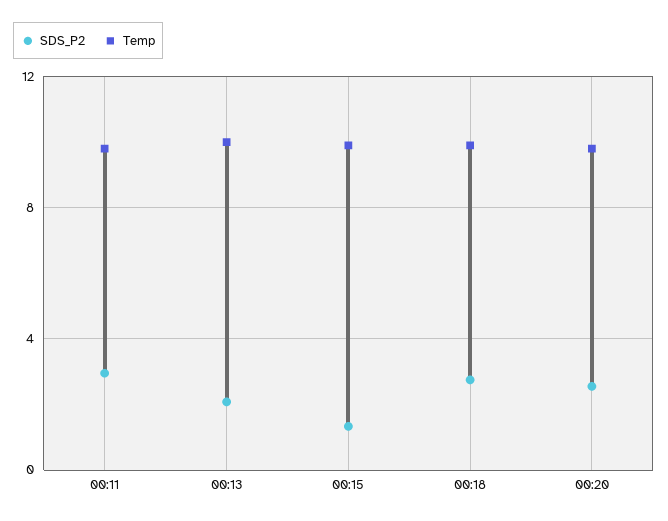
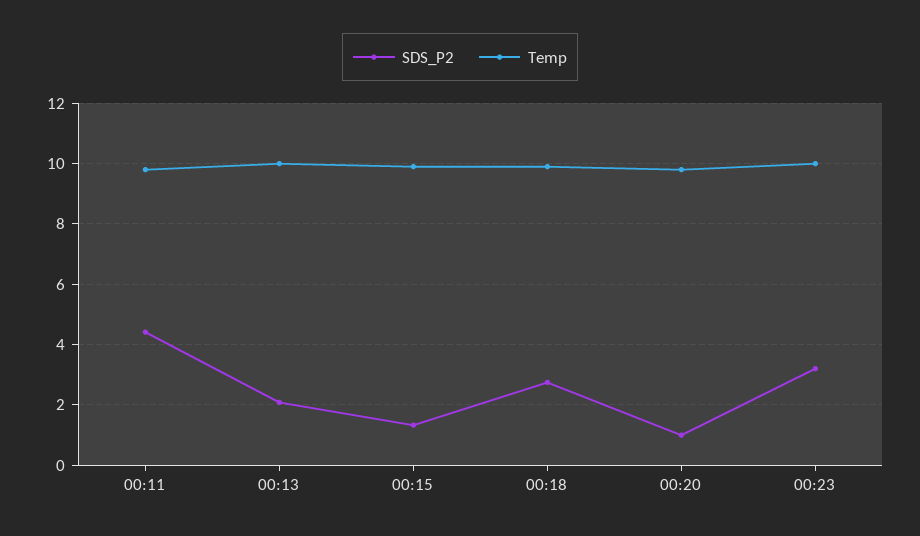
SDS_P2, 00:11: 3 -> 4.4
SDS_P2, 00:20: 2.5 -> 1
SDS_P2, 00:23: none -> 3.2
Temp, 00:23: none -> 10

